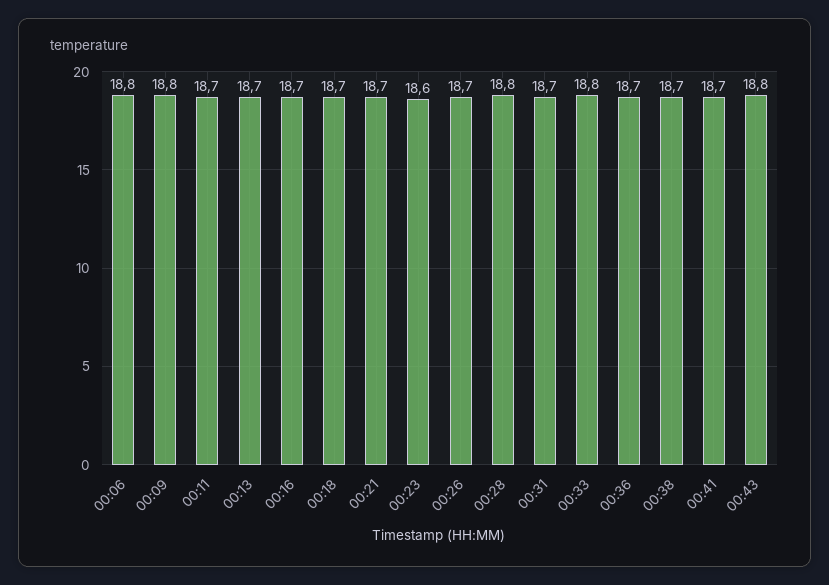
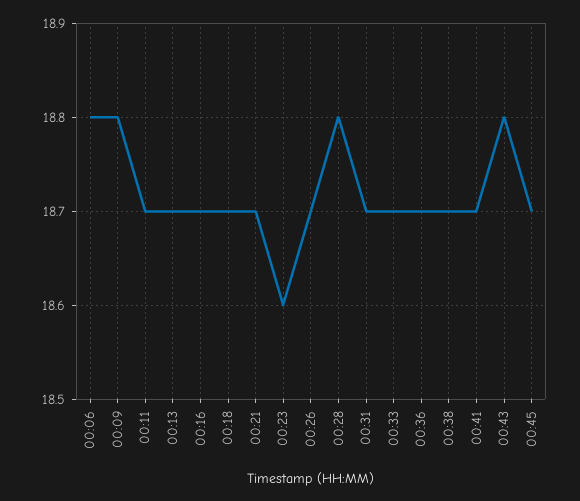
00:33: 18.8 -> 18.7
00:45: none -> 18.7

